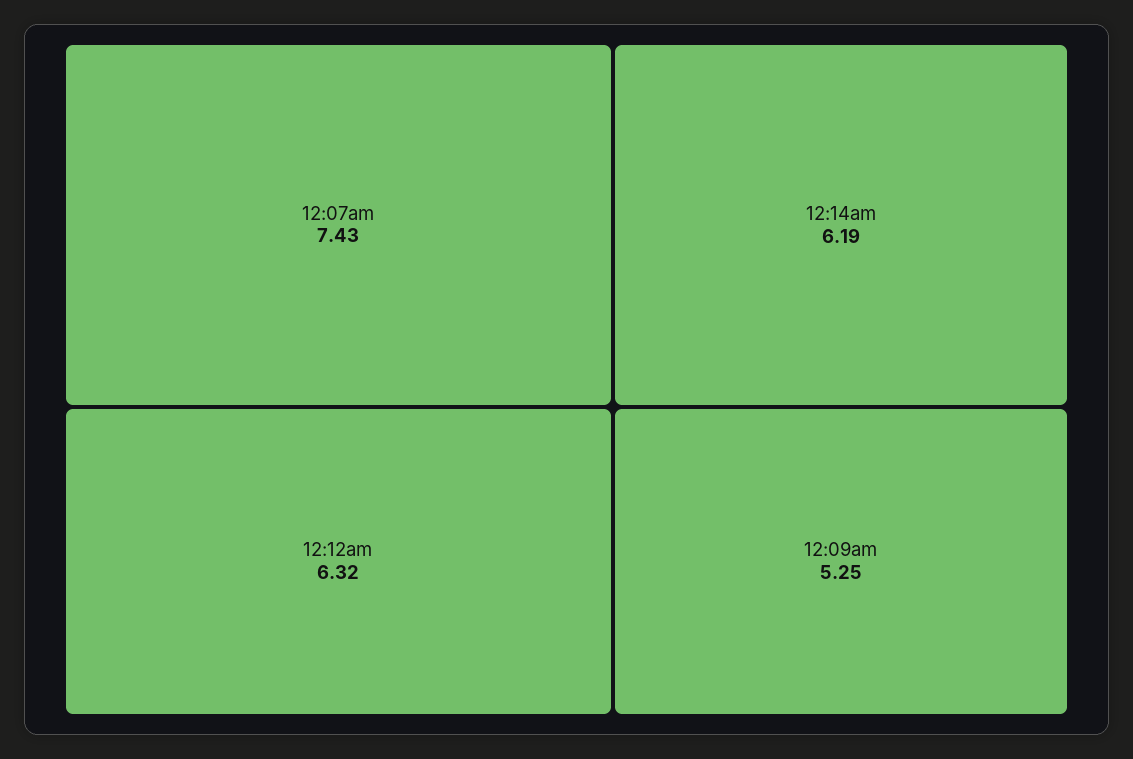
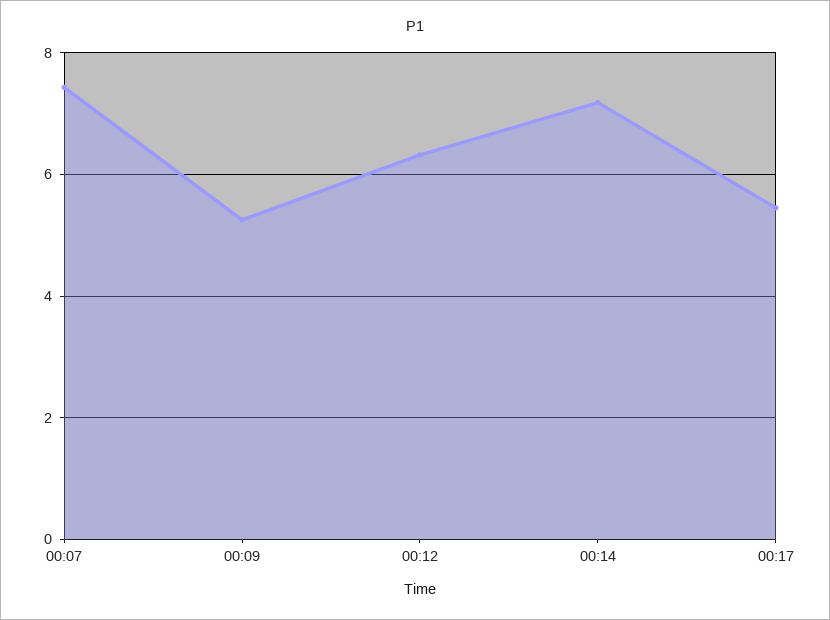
12:14am: 6.19 -> 7.2
00:17: none -> 5.4

